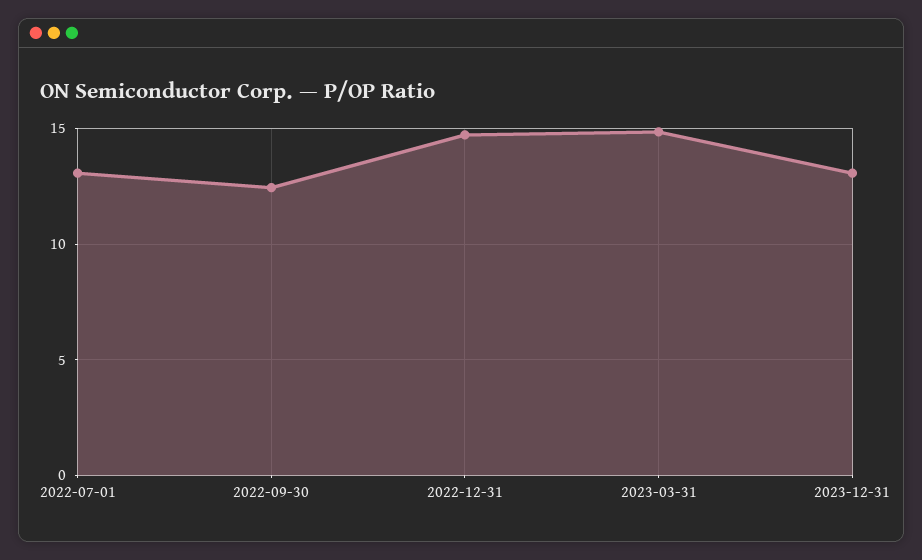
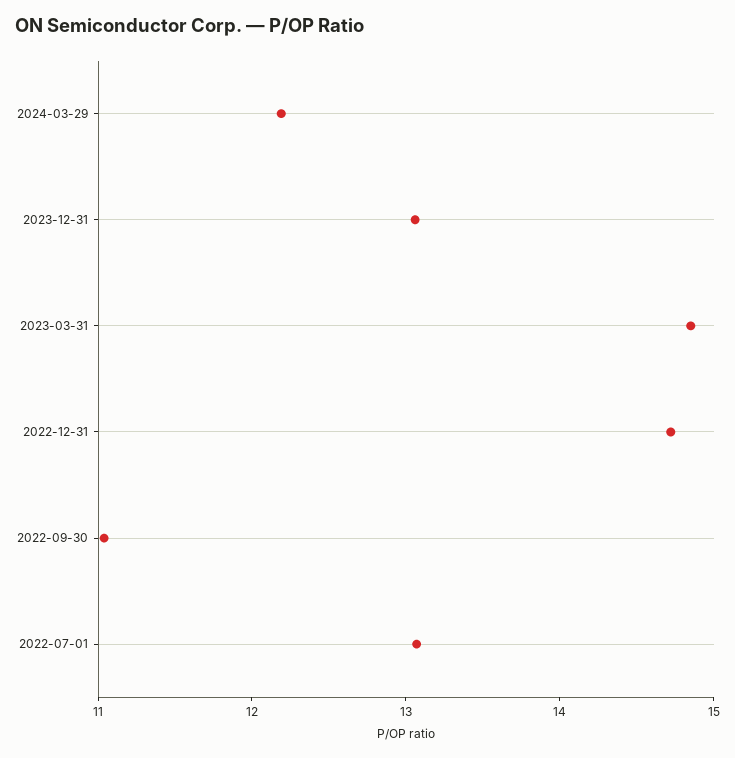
2022-09-30: 12.5 -> 11
2024-03-29: none -> 12.2

